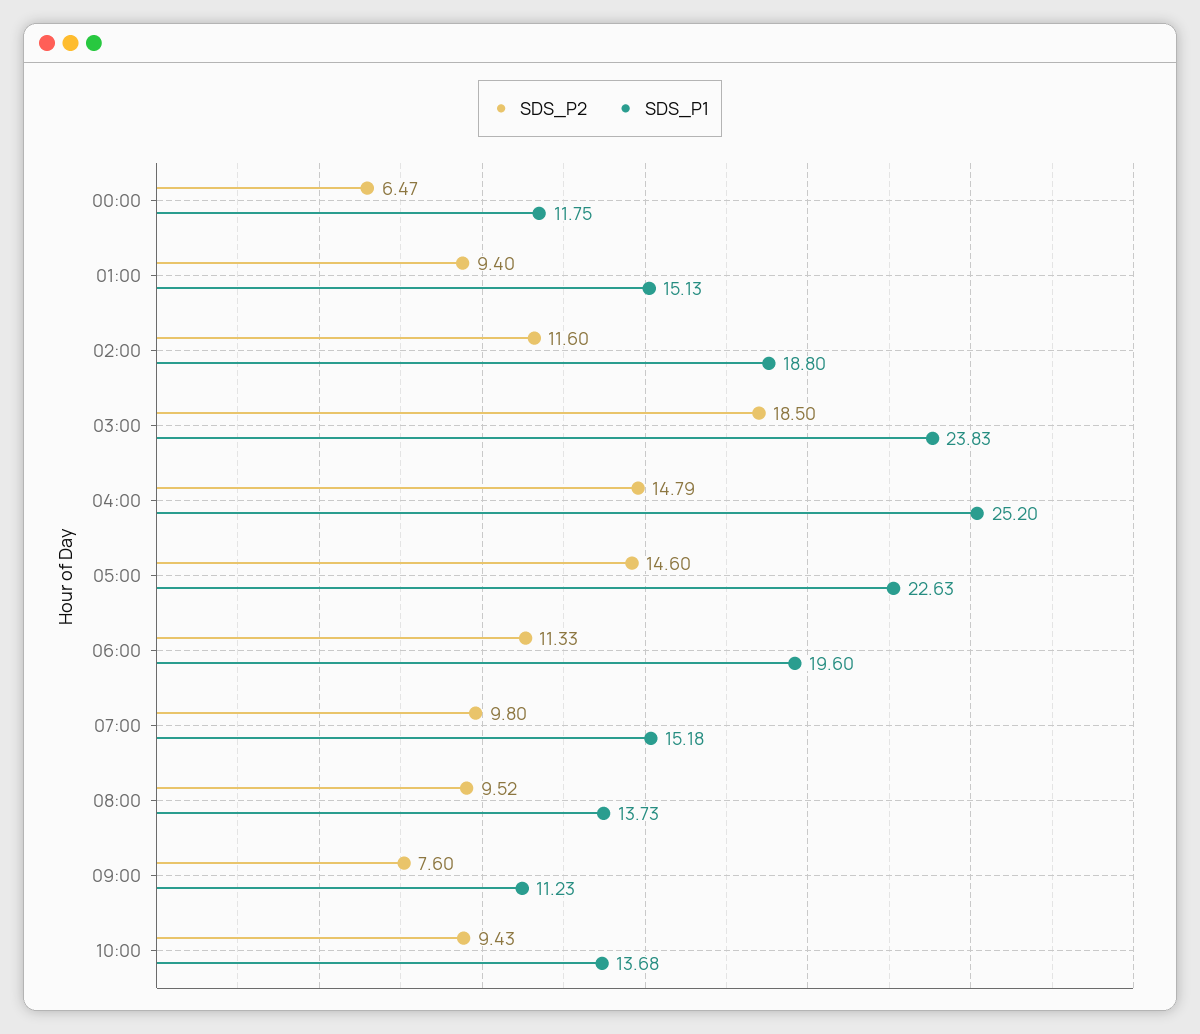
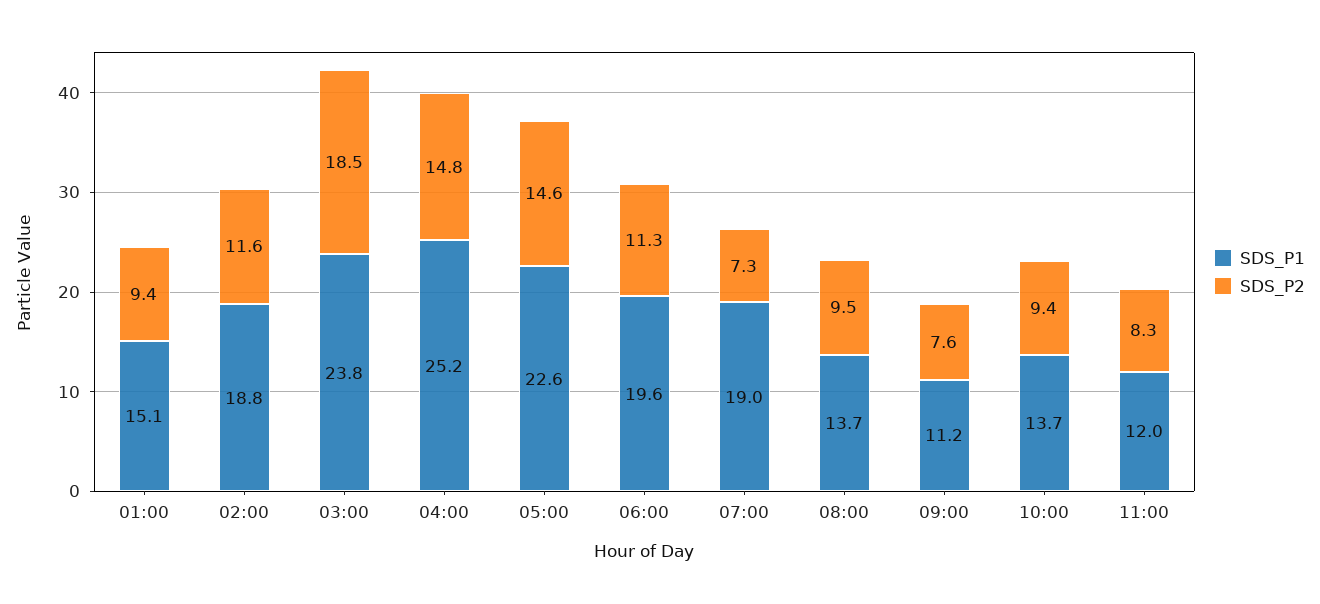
SDS_P2, 00:00: 6.47 -> none
SDS_P1, 00:00: 11.75 -> none
SDS_P2, 07:00: 9.8 -> 7.3
SDS_P1, 07:00: 15.18 -> 19
SDS_P1, 11:00: none -> 12
SDS_P2, 11:00: none -> 8.3

